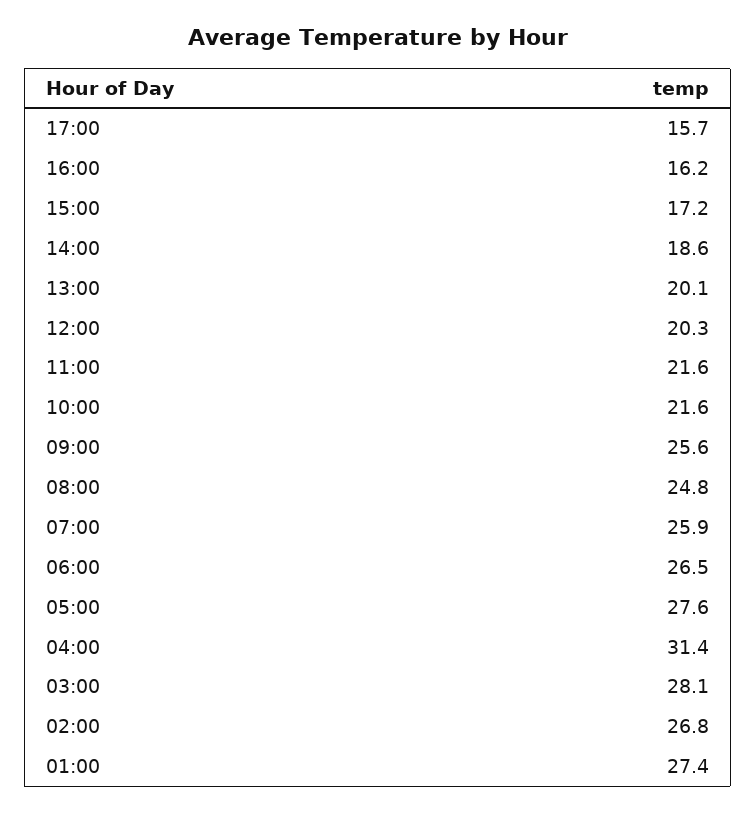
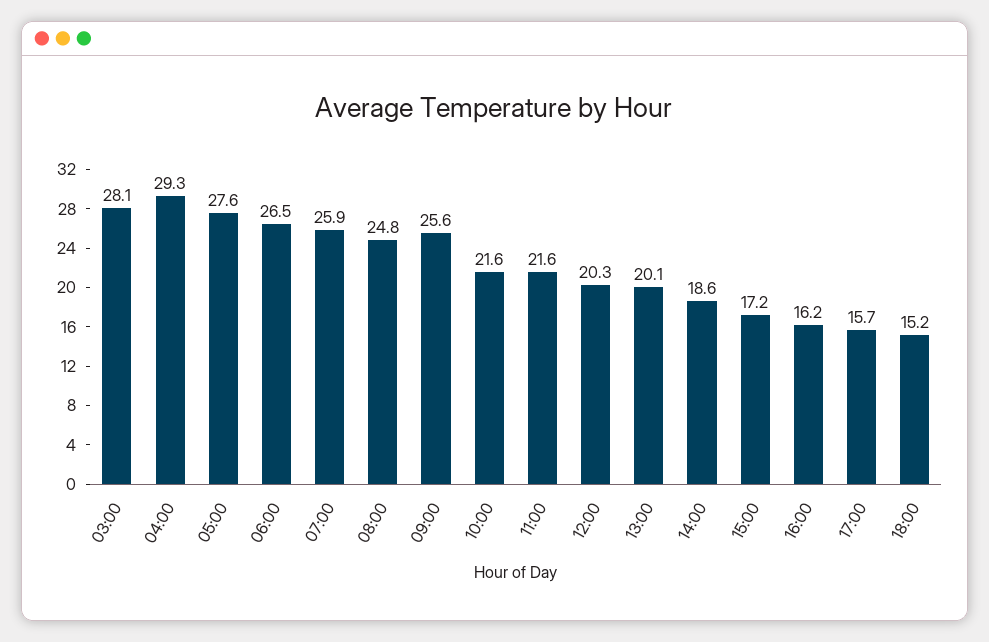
04:00: 31.4 -> 29.3
02:00: 26.8 -> none
01:00: 27.4 -> none
18:00: none -> 15.2

